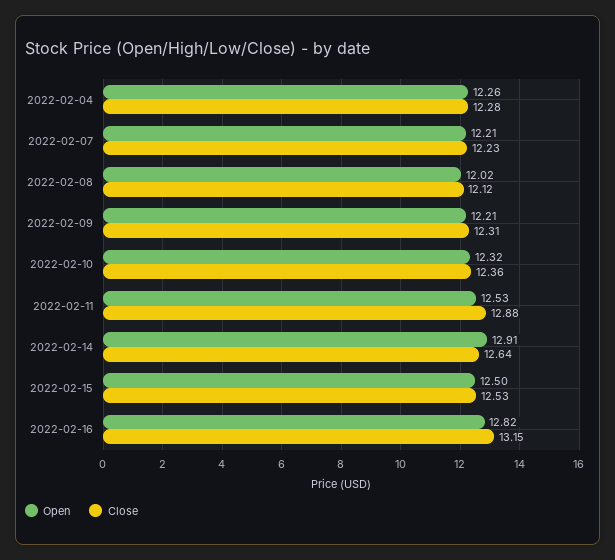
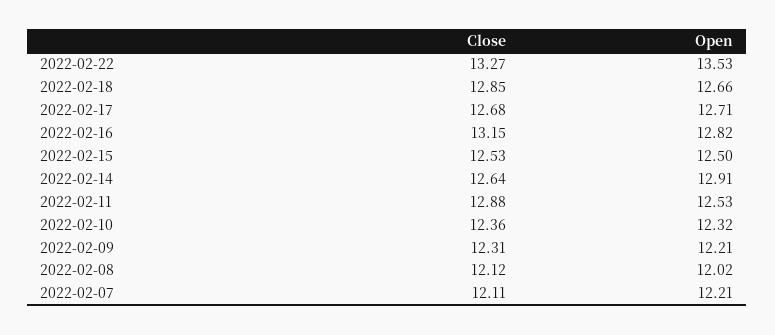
Open, 2022-02-04: 12.26 -> none
Close, 2022-02-04: 12.28 -> none
Close, 2022-02-07: 12.23 -> 12.11
Close, 2022-02-22: none -> 13.27
Open, 2022-02-22: none -> 13.53
Close, 2022-02-18: none -> 12.85
Open, 2022-02-18: none -> 12.66
Close, 2022-02-17: none -> 12.68
Open, 2022-02-17: none -> 12.71

